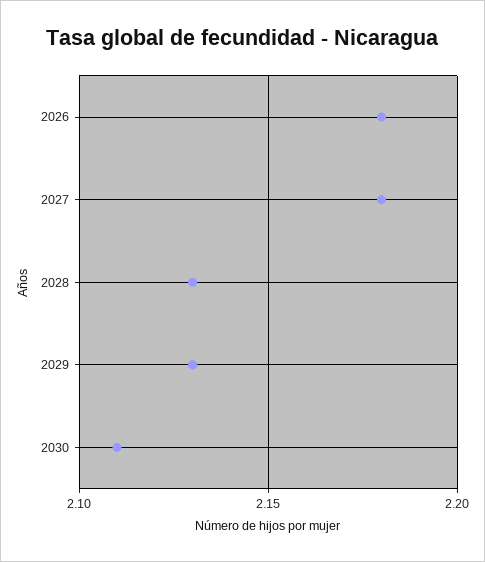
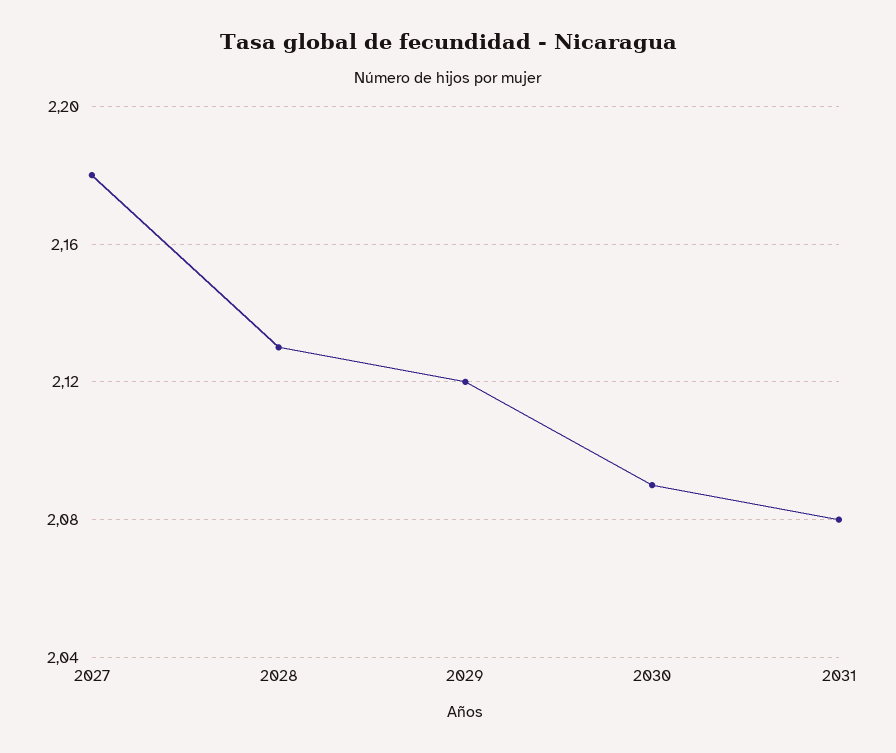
2026: 2.18 -> none
2029: 2.13 -> 2.12
2030: 2.11 -> 2.09
2031: none -> 2.08

